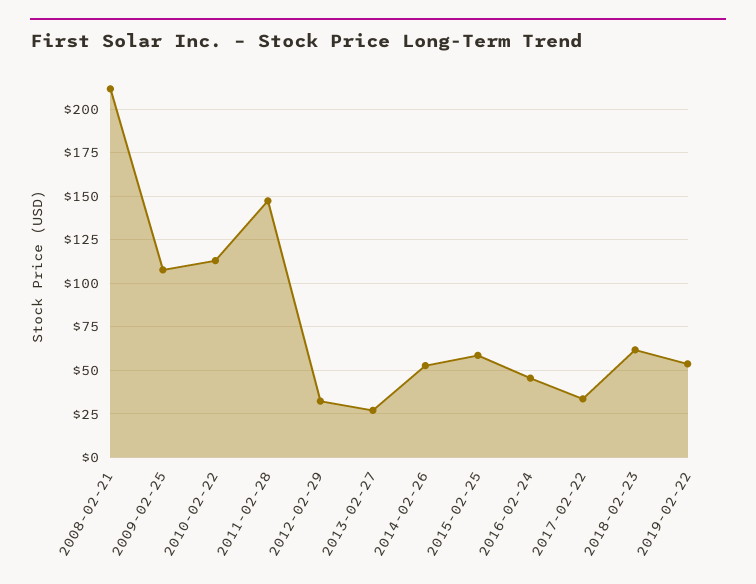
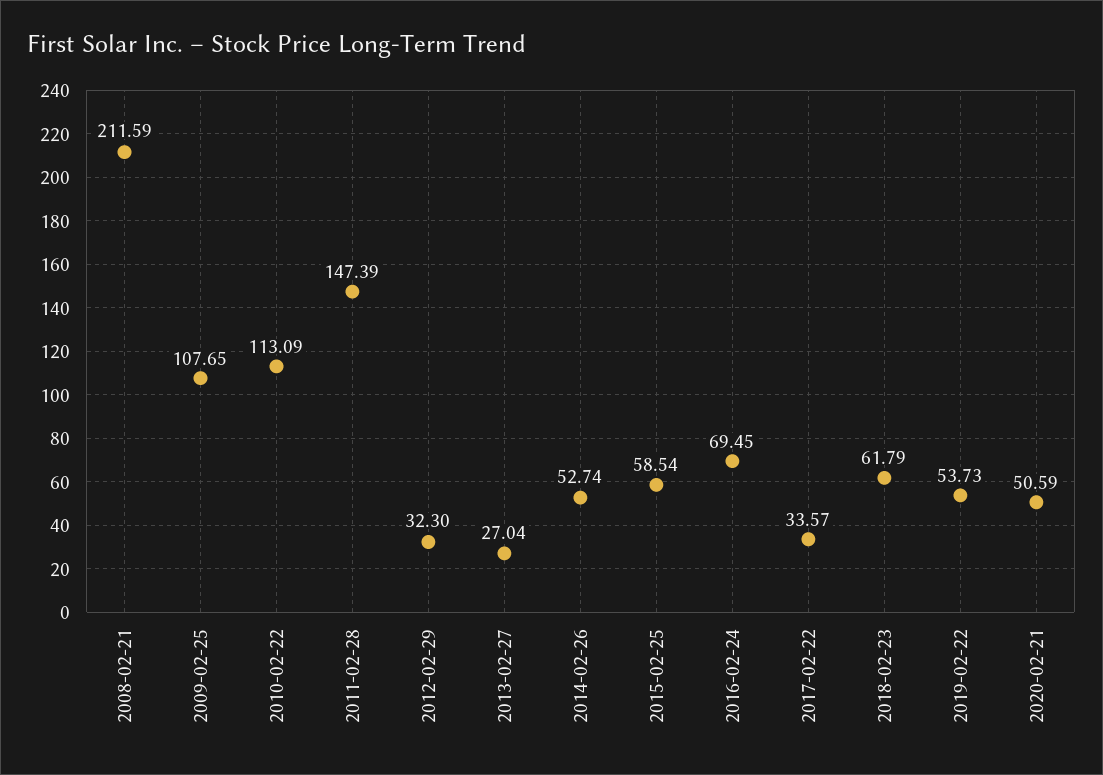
2016-02-24: 45 -> 69.45
2020-02-21: none -> 50.59

